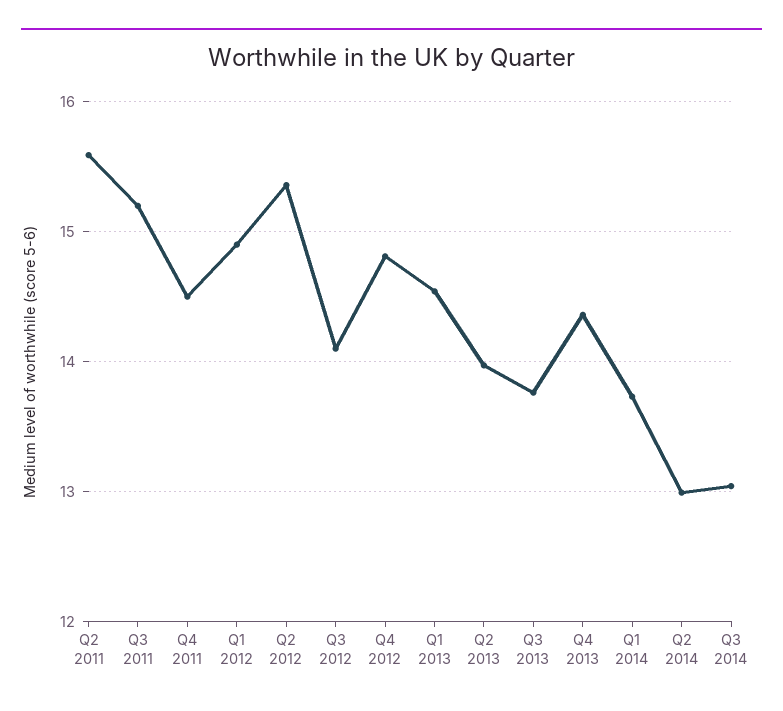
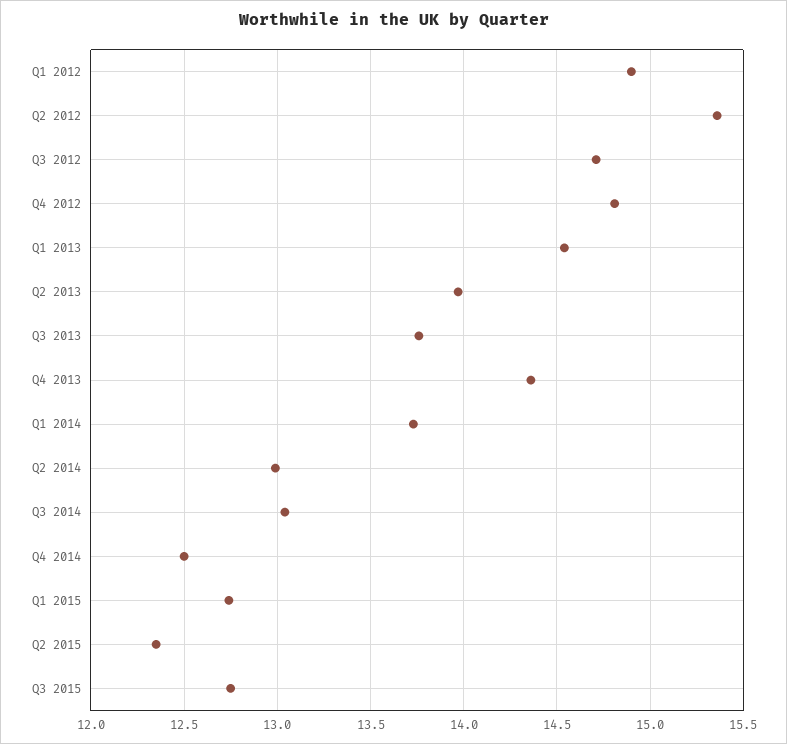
Q2 2011: 15.6 -> none
Q3 2011: 15.2 -> none
Q4 2011: 14.5 -> none
Q3 2012: 14.1 -> 14.7
Q4 2014: none -> 12.5
Q1 2015: none -> 12.75
Q2 2015: none -> 12.35
Q3 2015: none -> 12.75

